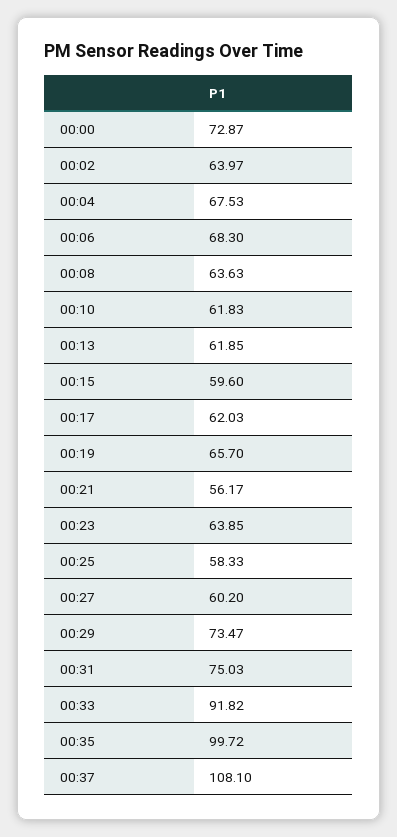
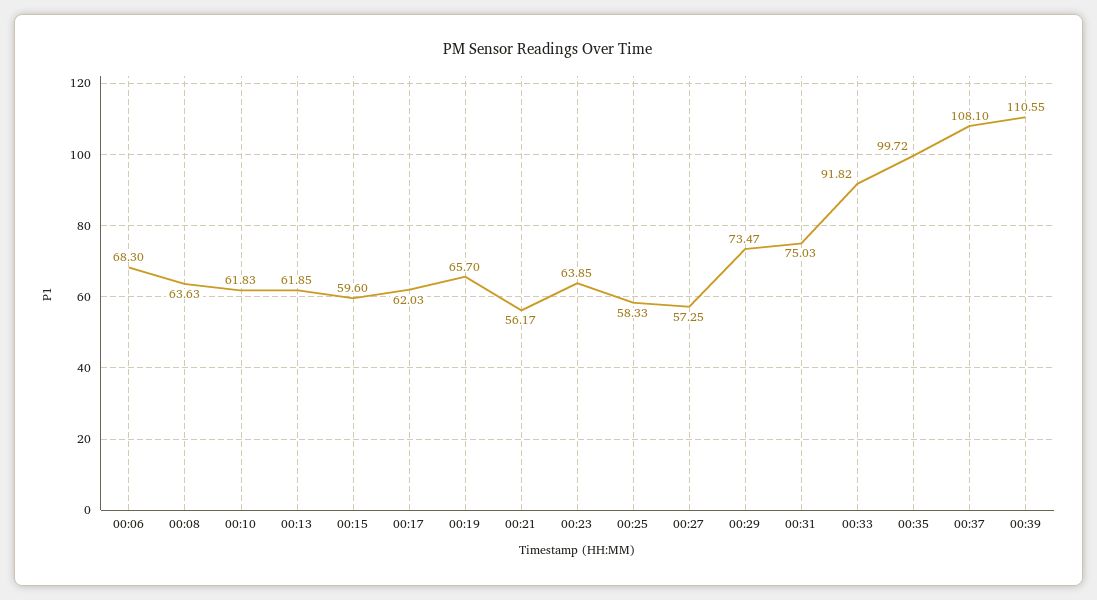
00:00: 72.87 -> none
00:02: 63.97 -> none
00:04: 67.53 -> none
00:27: 60.2 -> 57.25
00:39: none -> 110.55

